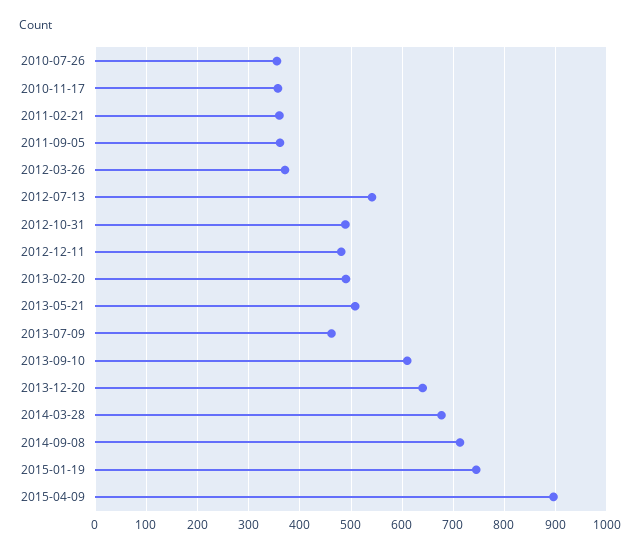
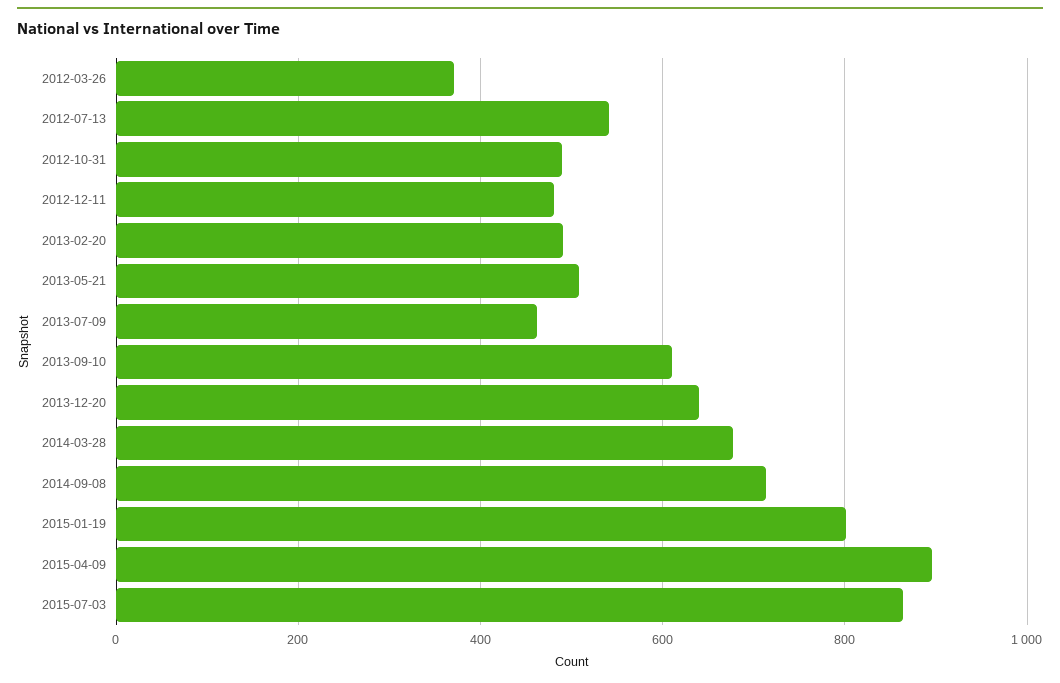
2010-07-26: 360 -> none
2010-11-17: 360 -> none
2011-02-21: 360 -> none
2011-09-05: 360 -> none
2015-01-19: 740 -> 800
2015-07-03: none -> 860

